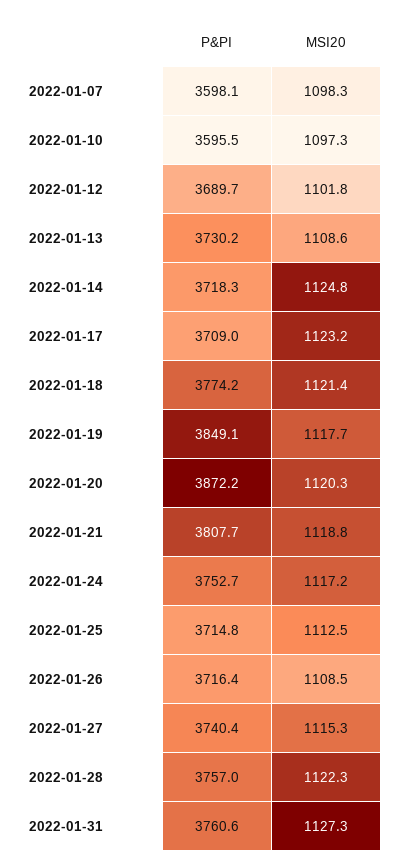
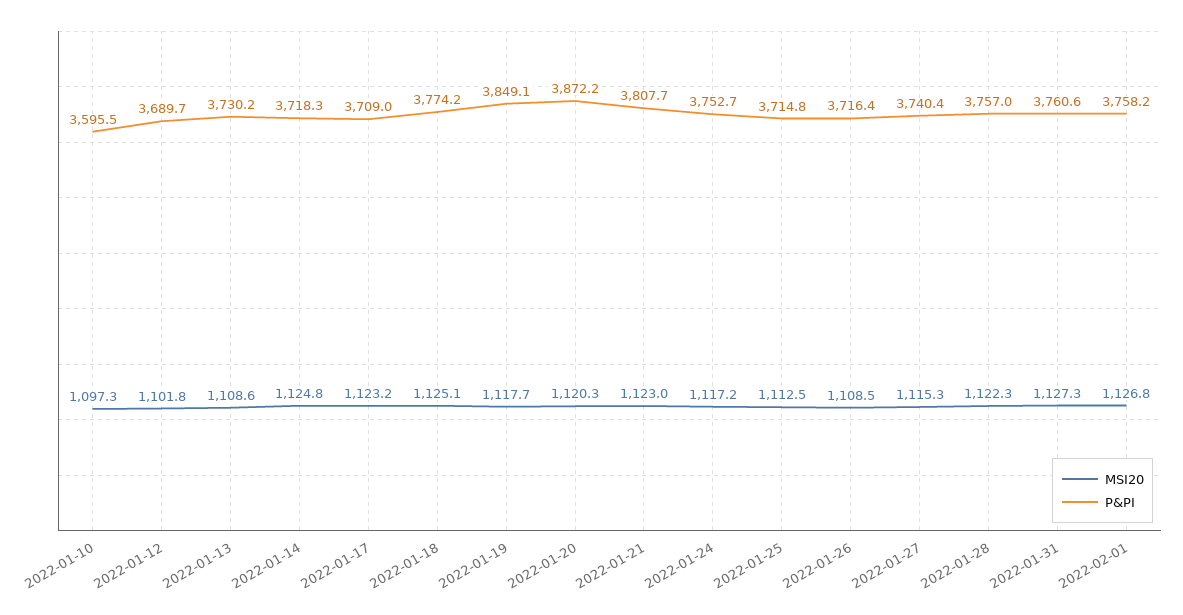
P&PI, 2022-01-07: 3598.1 -> none
MSI20, 2022-01-07: 1098.3 -> none
MSI20, 2022-01-18: 1121.4 -> 1125.1
MSI20, 2022-01-21: 1118.8 -> 1123
MSI20, 2022-02-01: none -> 1126.8
P&PI, 2022-02-01: none -> 3758.2

